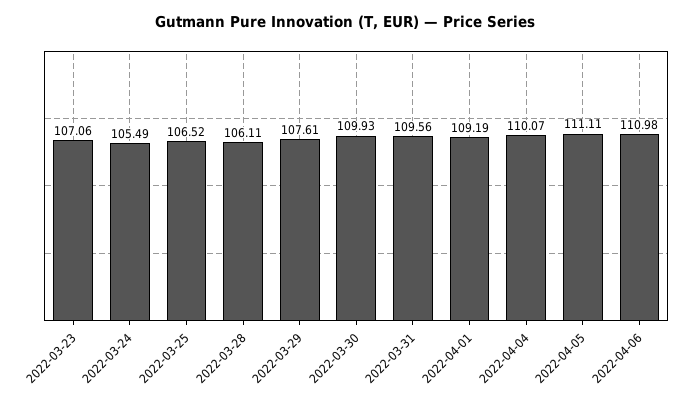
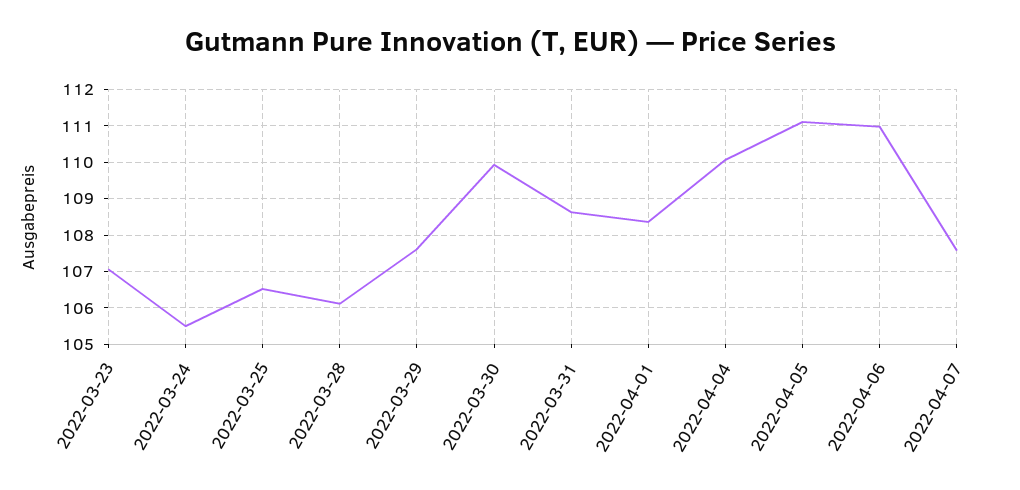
2022-03-31: 109.56 -> 108.6
2022-04-01: 109.19 -> 108.4
2022-04-07: none -> 107.6

